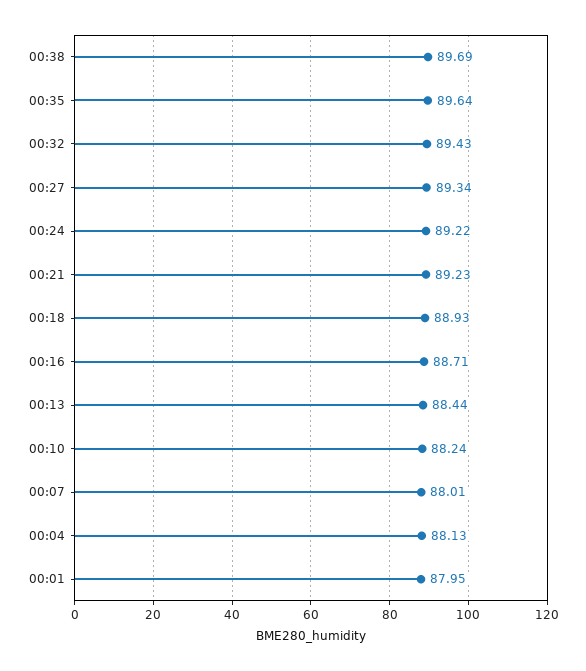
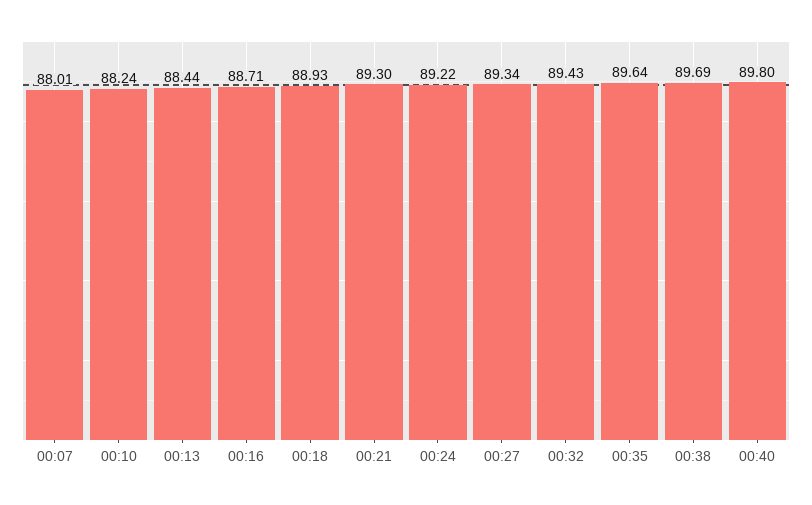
00:21: 89.23 -> 89.3
00:04: 88.13 -> none
00:01: 87.95 -> none
00:40: none -> 89.8

